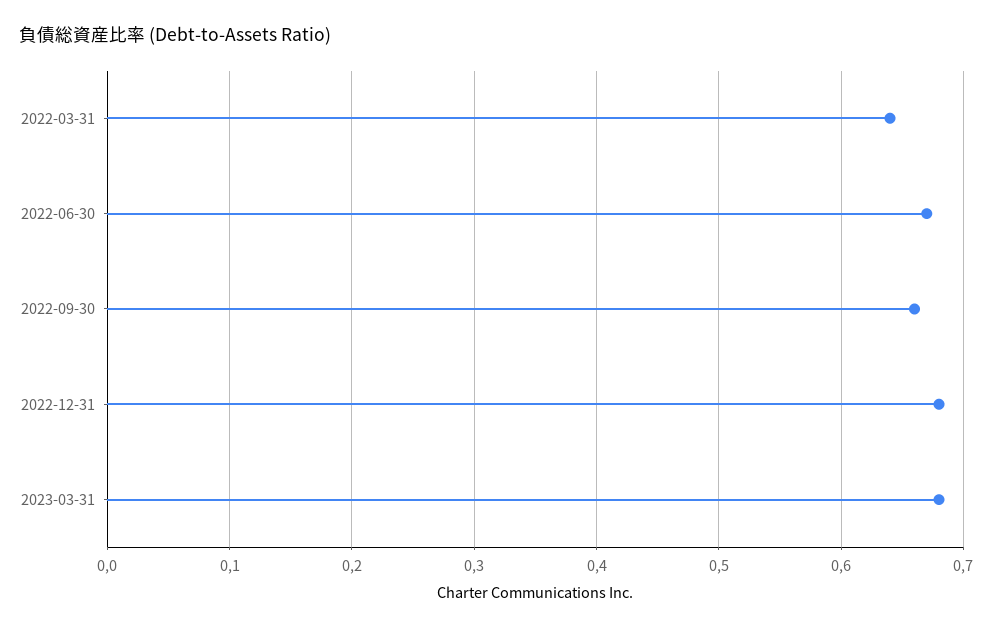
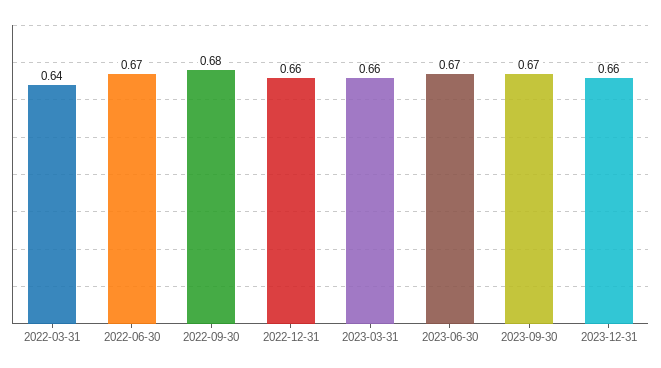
2022-09-30: 0.66 -> 0.68
2022-12-31: 0.68 -> 0.66
2023-03-31: 0.68 -> 0.66
2023-06-30: none -> 0.67
2023-09-30: none -> 0.67
2023-12-31: none -> 0.66

